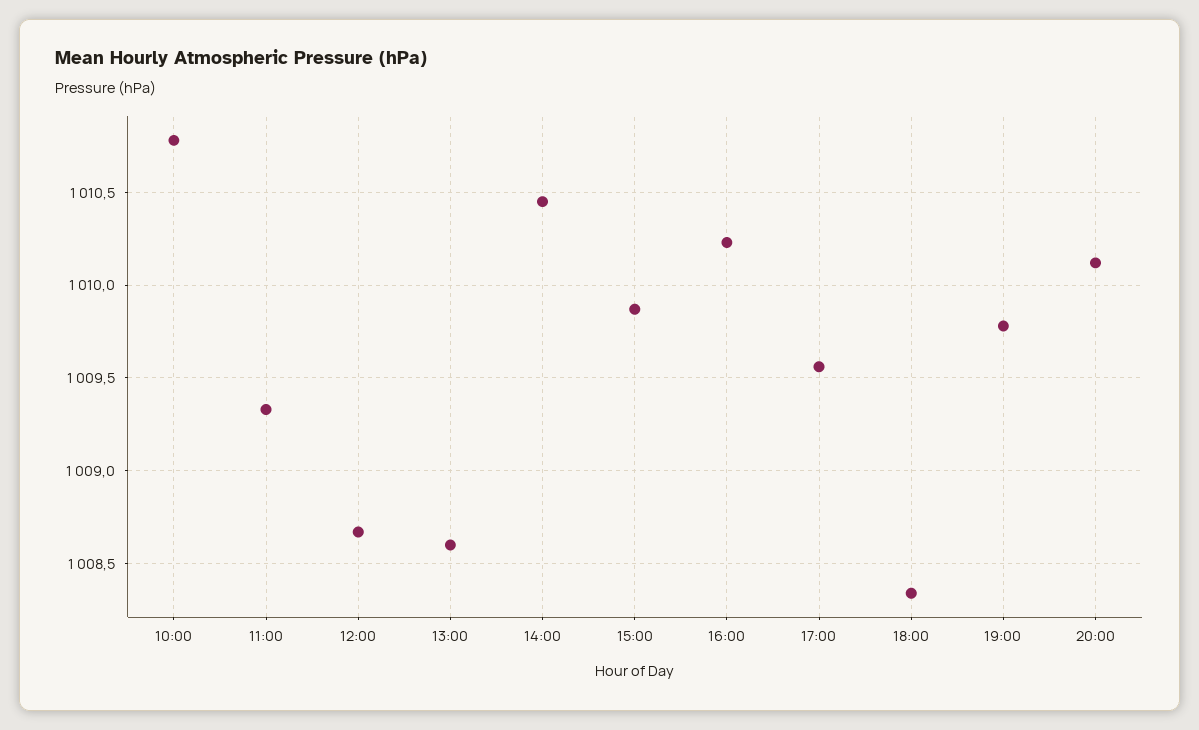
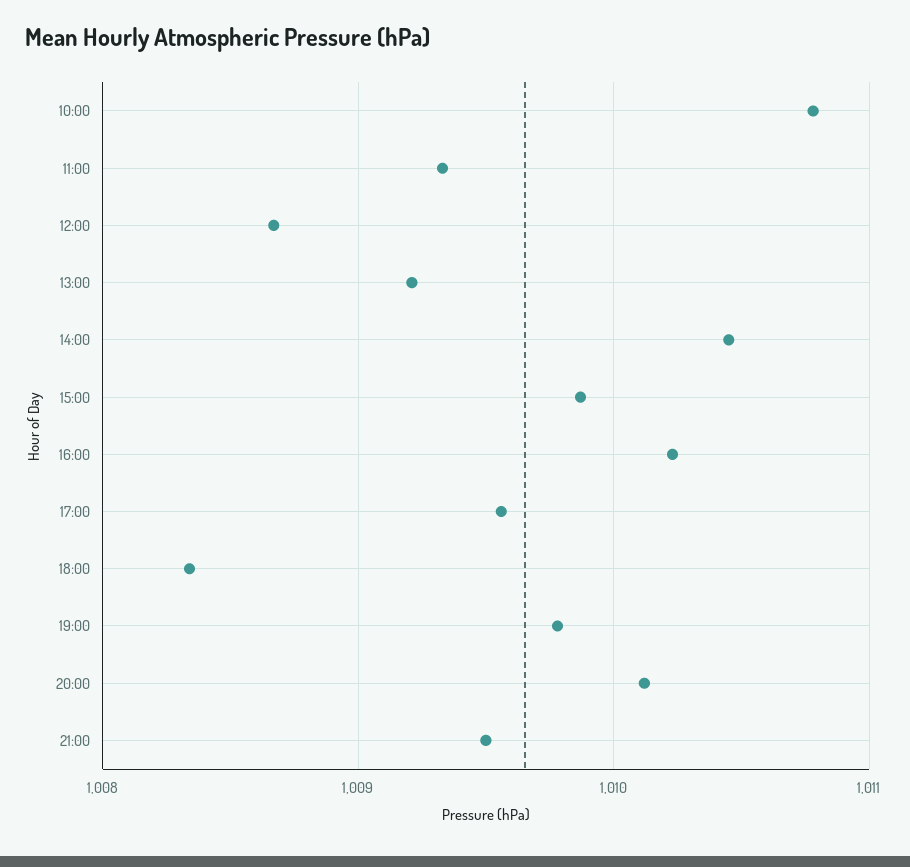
13:00: 1008.6 -> 1009.2
21:00: none -> 1009.5

